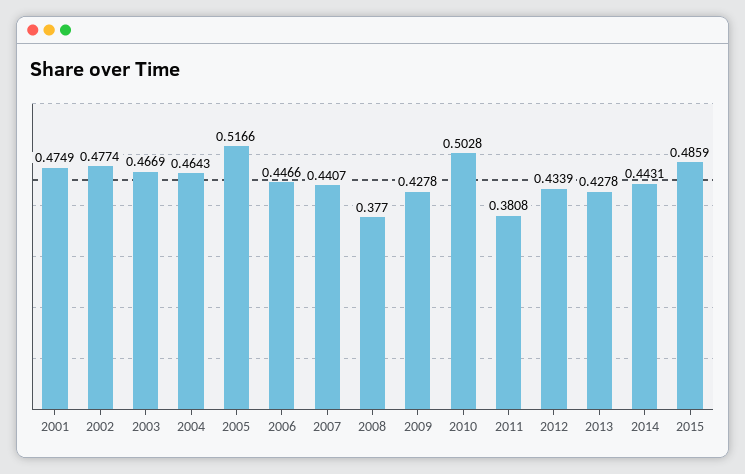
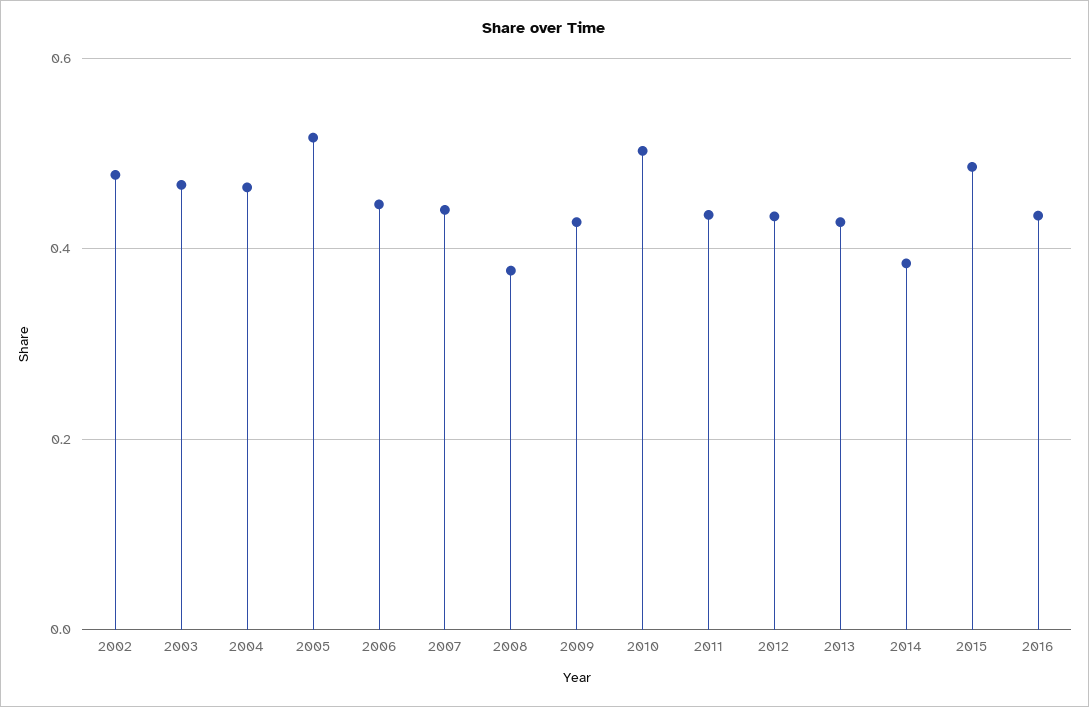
2001: 0.4749 -> none
2011: 0.3808 -> 0.44
2014: 0.4431 -> 0.38
2016: none -> 0.44

